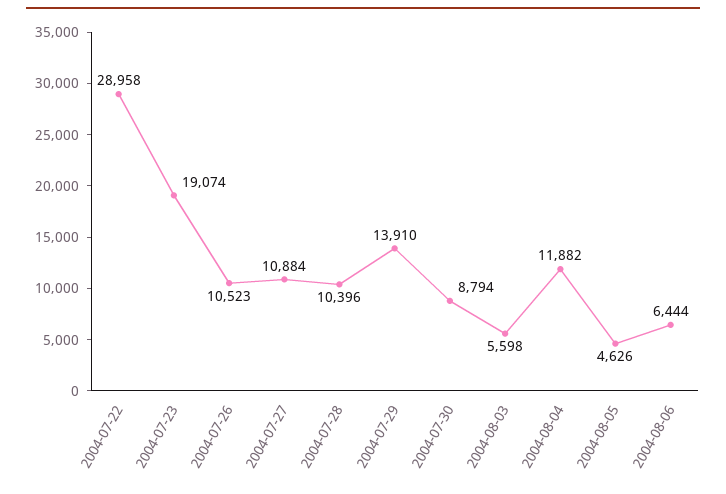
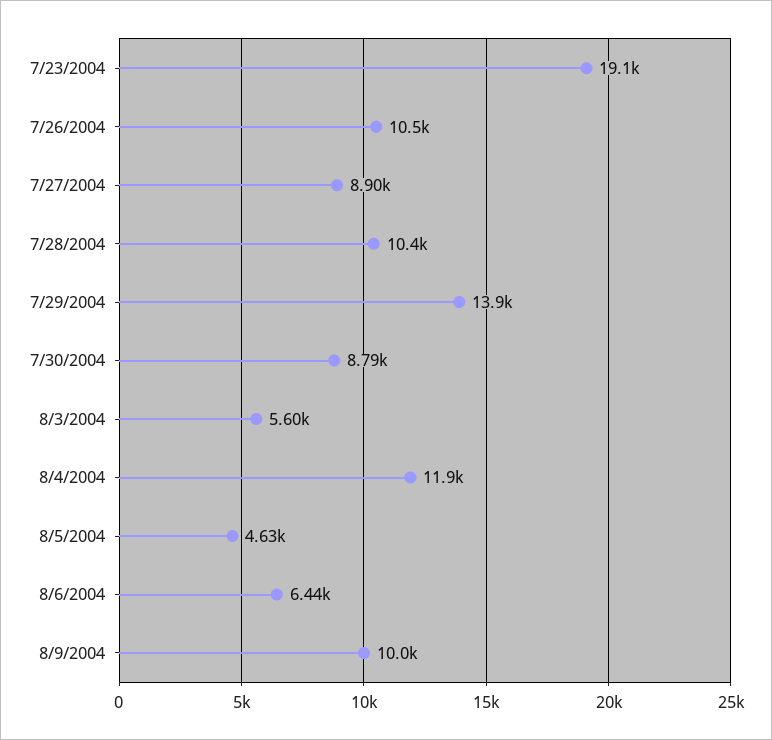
2004-07-22: 28958 -> none
2004-07-27: 10884 -> 8900
8/9/2004: none -> 10000

